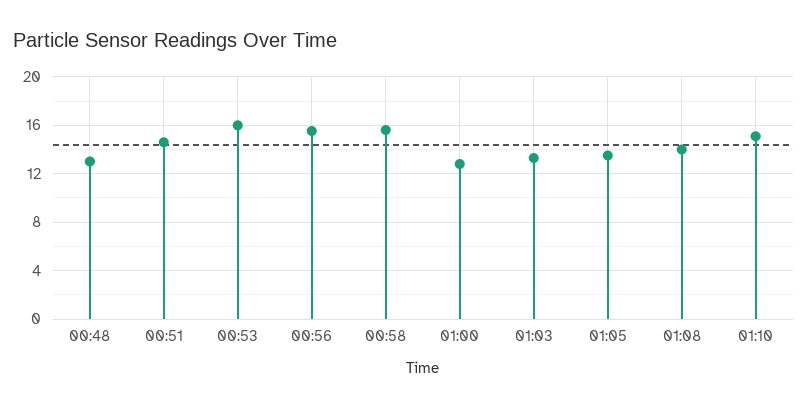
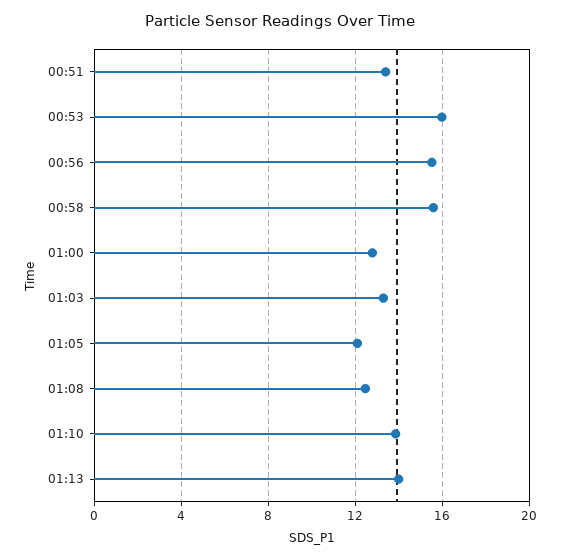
00:48: 13 -> none
00:51: 14.5 -> 13.5
01:05: 13.5 -> 12
01:08: 14 -> 12.5
01:10: 15 -> 14
01:13: none -> 14

